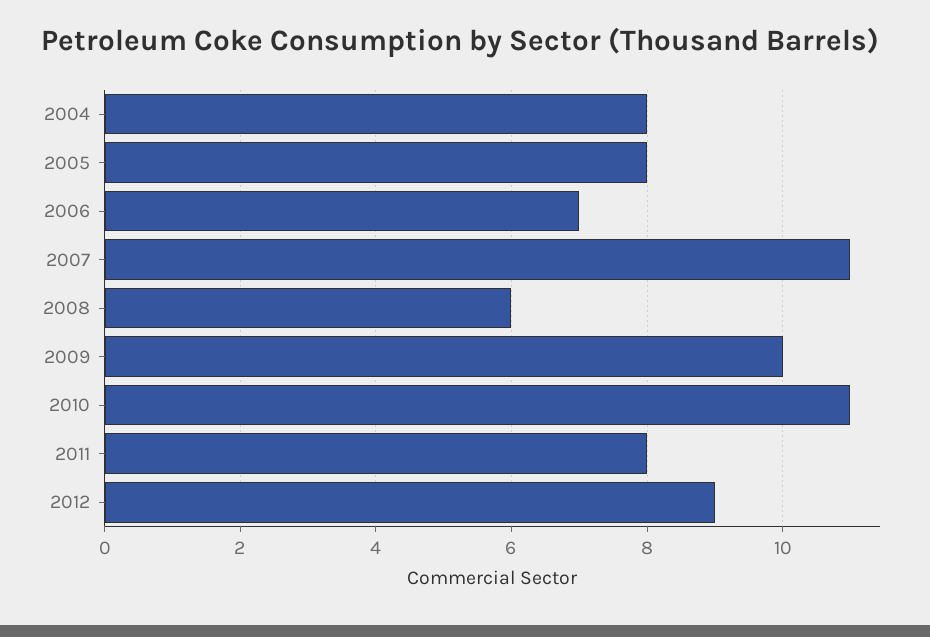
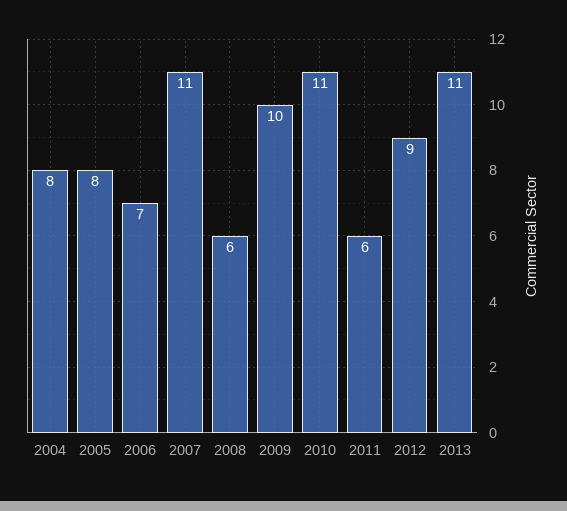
2011: 8 -> 6
2013: none -> 11

